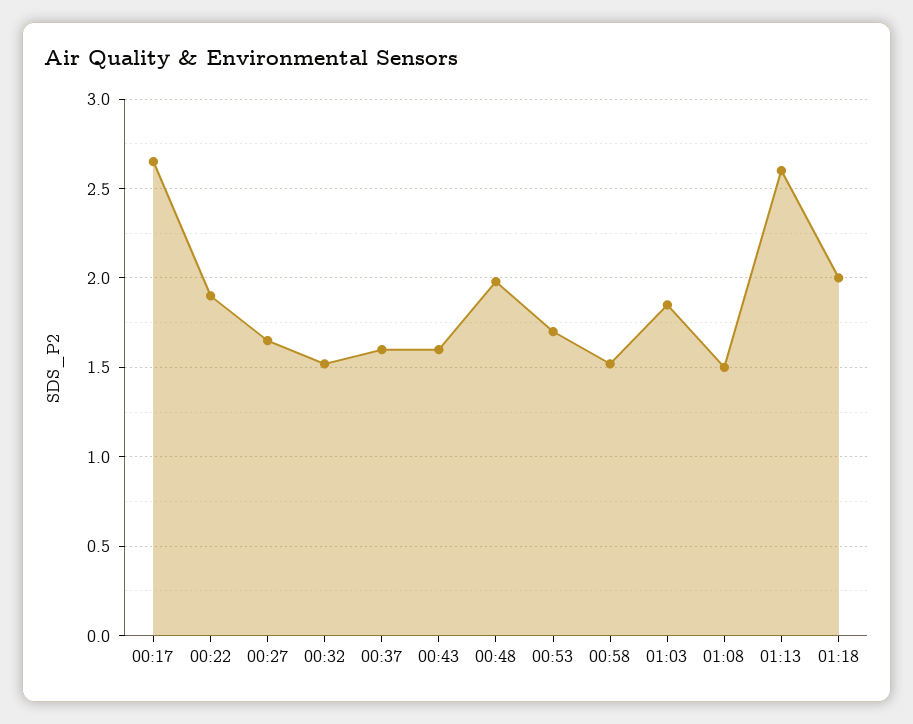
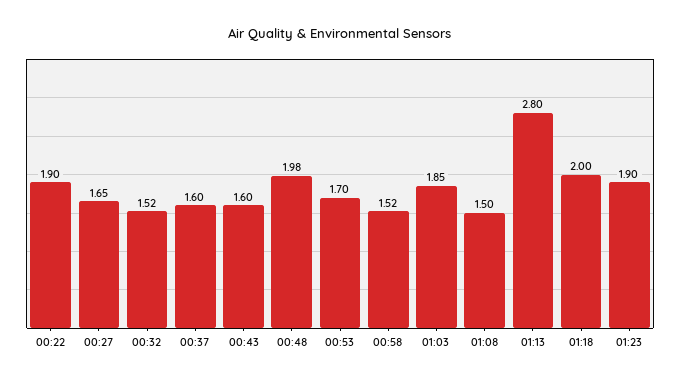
00:17: 2.65 -> none
01:13: 2.6 -> 2.8
01:23: none -> 1.9

